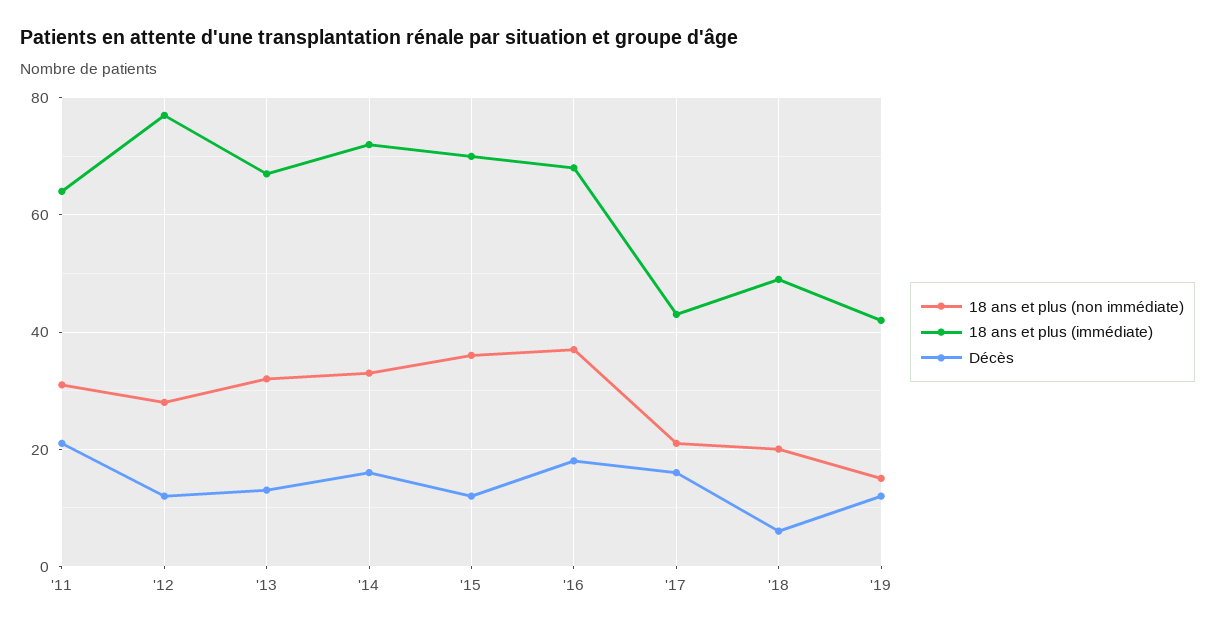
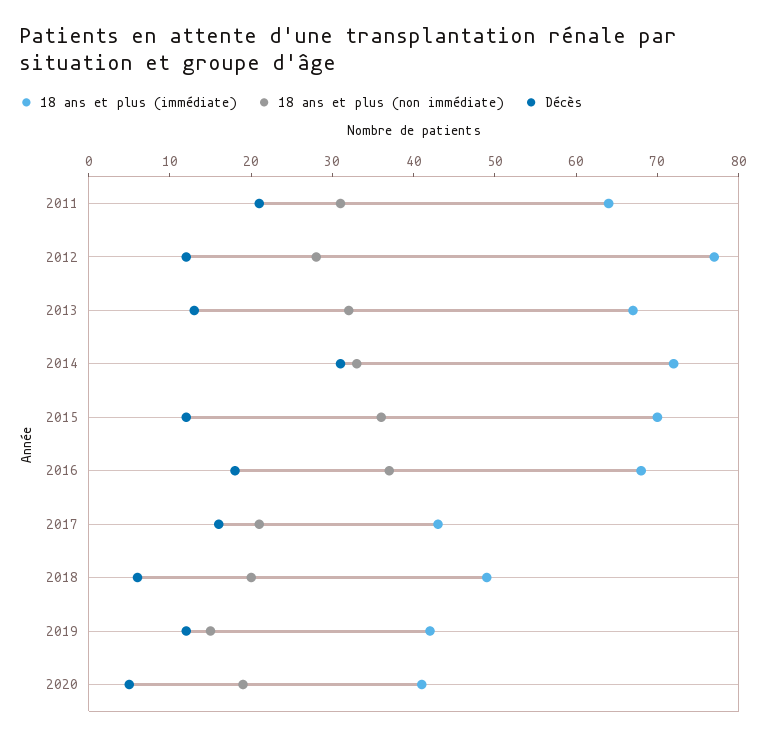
Décès, '14: 15 -> 31
18 ans et plus (immédiate), 2020: none -> 41
18 ans et plus (non immédiate), 2020: none -> 19
Décès, 2020: none -> 5

